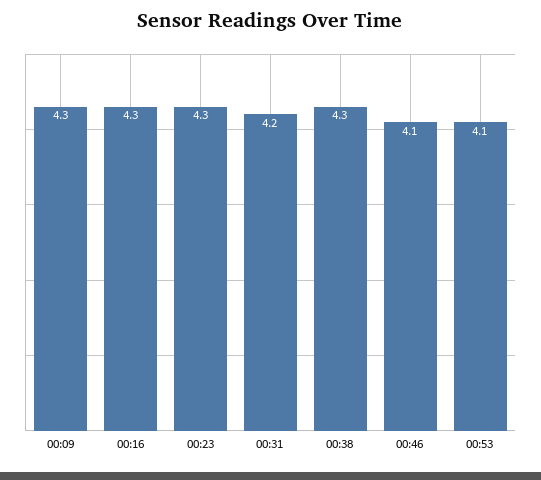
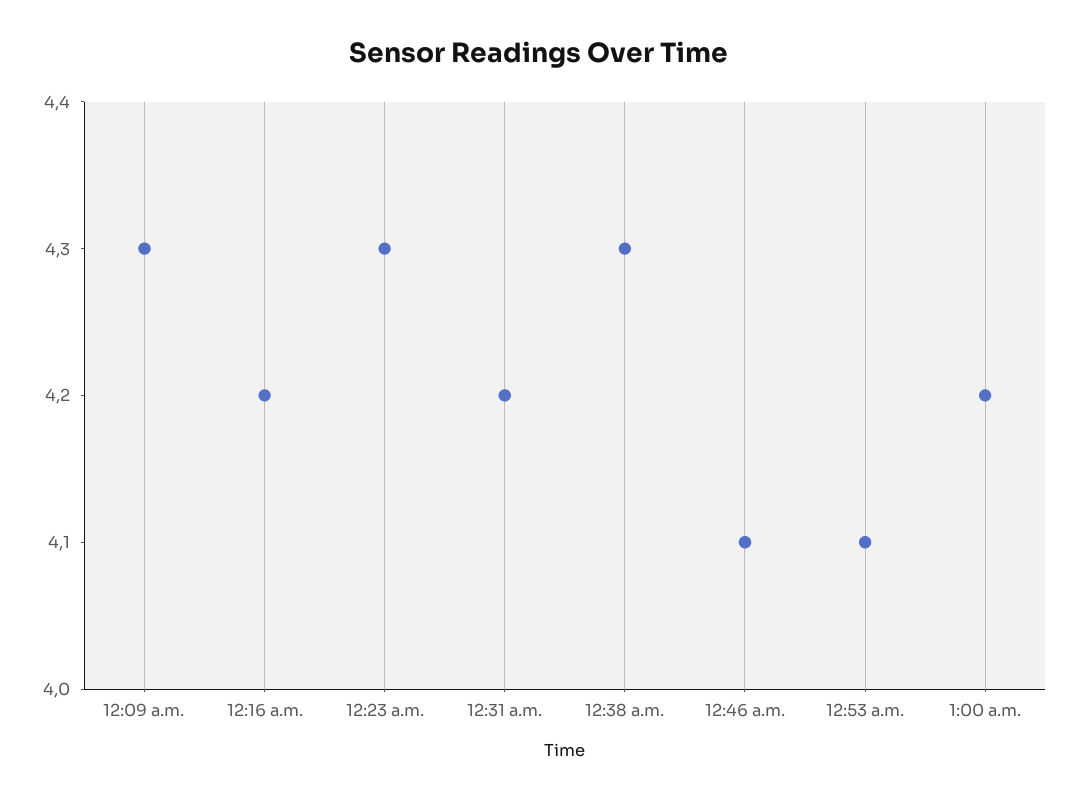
00:16: 4.3 -> 4.2
1:00 a.m.: none -> 4.2

